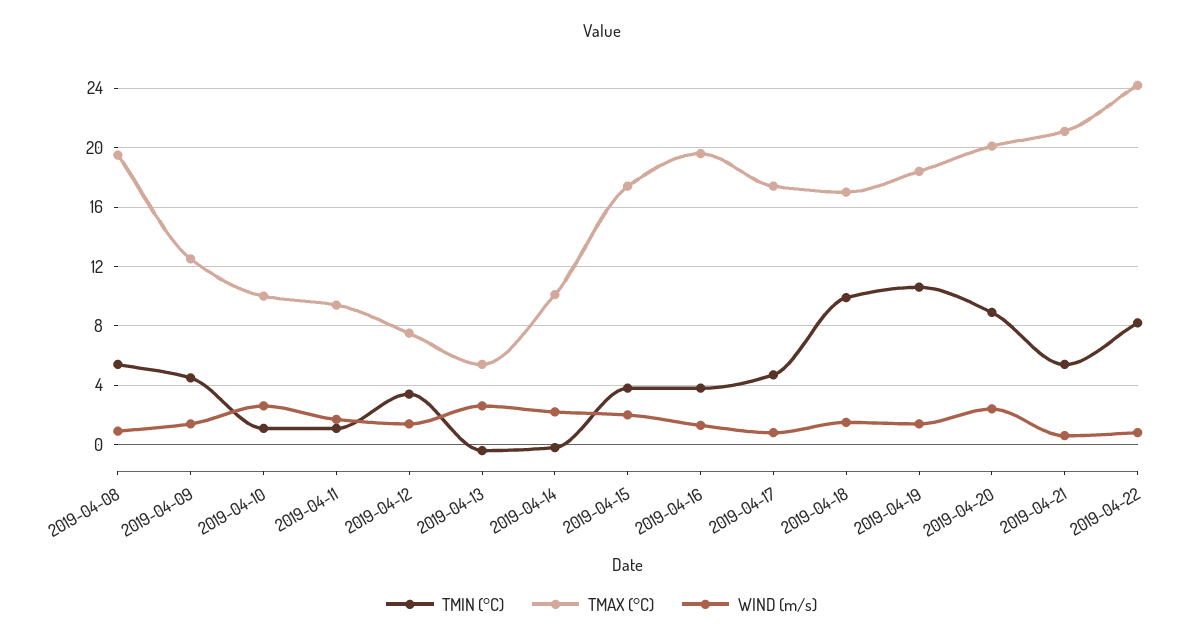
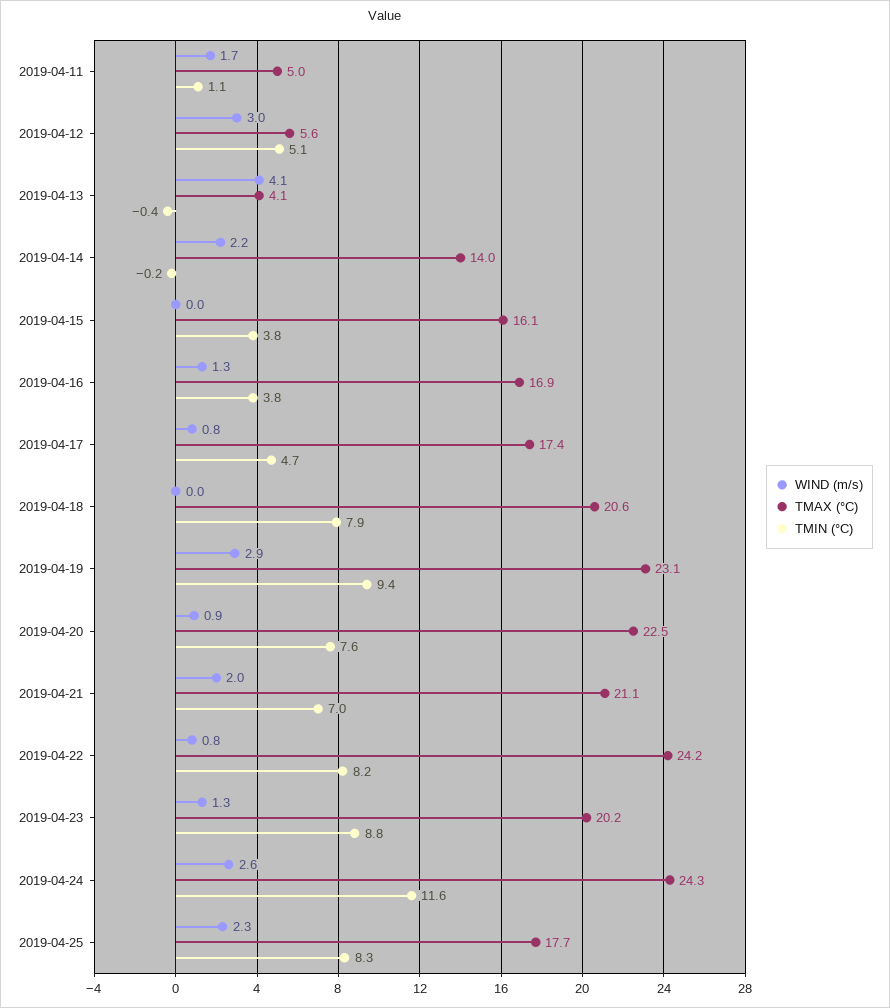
TMIN (°C), 2019-04-08: 5.5 -> none
TMAX (°C), 2019-04-08: 19.5 -> none
WIND (m/s), 2019-04-08: 1 -> none
TMIN (°C), 2019-04-09: 4.5 -> none
TMAX (°C), 2019-04-09: 12.5 -> none
WIND (m/s), 2019-04-09: 1.5 -> none
TMIN (°C), 2019-04-10: 1 -> none
TMAX (°C), 2019-04-10: 10 -> none
WIND (m/s), 2019-04-10: 2.5 -> none
TMAX (°C), 2019-04-11: 9.5 -> 5
TMIN (°C), 2019-04-12: 3.5 -> 5.1
TMAX (°C), 2019-04-12: 7.5 -> 5.6
WIND (m/s), 2019-04-12: 1.5 -> 3
TMAX (°C), 2019-04-13: 5.5 -> 4.1
WIND (m/s), 2019-04-13: 2.5 -> 4.1
TMAX (°C), 2019-04-14: 10 -> 14
TMAX (°C), 2019-04-15: 17.5 -> 16.1
WIND (m/s), 2019-04-15: 2 -> 0
TMAX (°C), 2019-04-16: 19.5 -> 16.9
TMIN (°C), 2019-04-18: 10 -> 7.9
TMAX (°C), 2019-04-18: 17 -> 20.6
WIND (m/s), 2019-04-18: 1.5 -> 0
TMIN (°C), 2019-04-19: 10.5 -> 9.4
TMAX (°C), 2019-04-19: 18.5 -> 23.1
WIND (m/s), 2019-04-19: 1.5 -> 2.9
TMIN (°C), 2019-04-20: 9 -> 7.6
TMAX (°C), 2019-04-20: 20 -> 22.5
WIND (m/s), 2019-04-20: 2.5 -> 0.9
TMIN (°C), 2019-04-21: 5.5 -> 7
WIND (m/s), 2019-04-21: 0.5 -> 2
WIND (m/s), 2019-04-23: none -> 1.3
TMAX (°C), 2019-04-23: none -> 20.2
TMIN (°C), 2019-04-23: none -> 8.8
WIND (m/s), 2019-04-24: none -> 2.6
TMAX (°C), 2019-04-24: none -> 24.3
TMIN (°C), 2019-04-24: none -> 11.6
WIND (m/s), 2019-04-25: none -> 2.3
TMAX (°C), 2019-04-25: none -> 17.7
TMIN (°C), 2019-04-25: none -> 8.3

